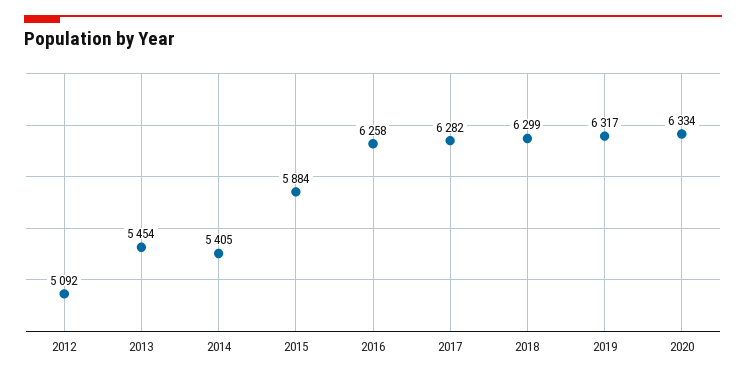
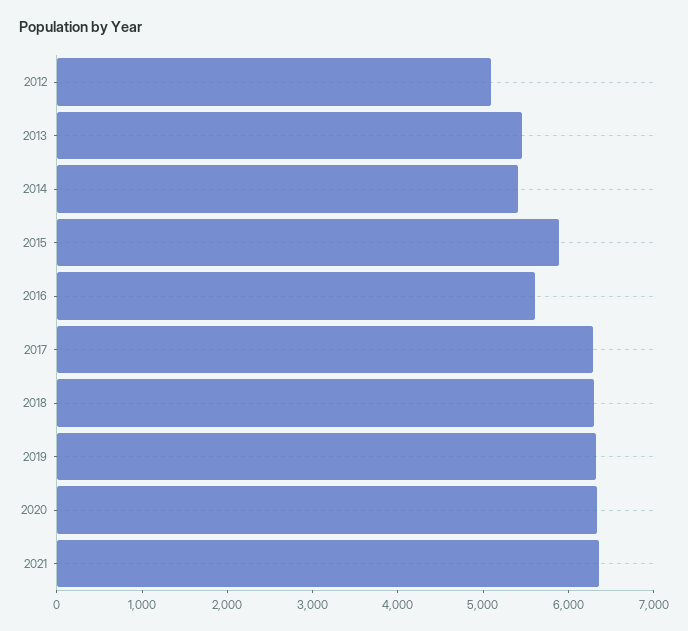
2016: 6258 -> 5600
2021: none -> 6400

